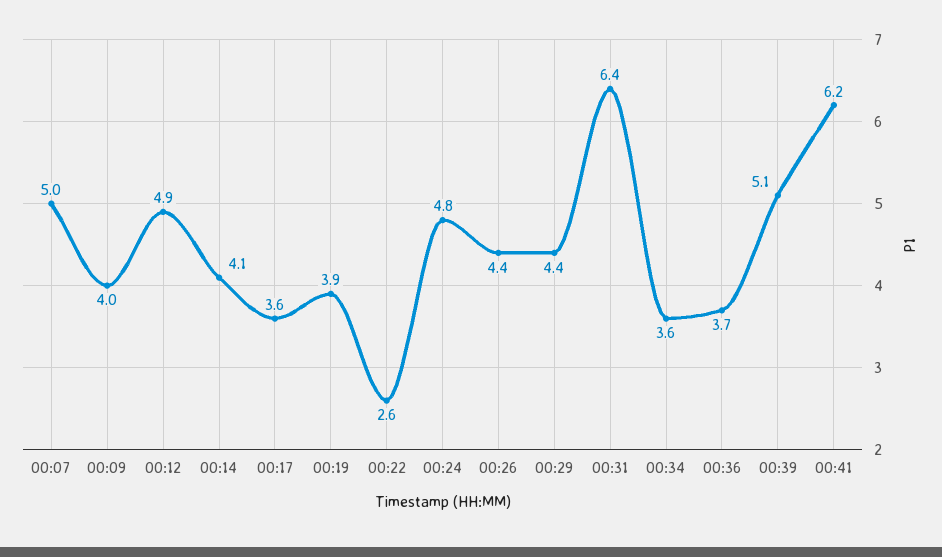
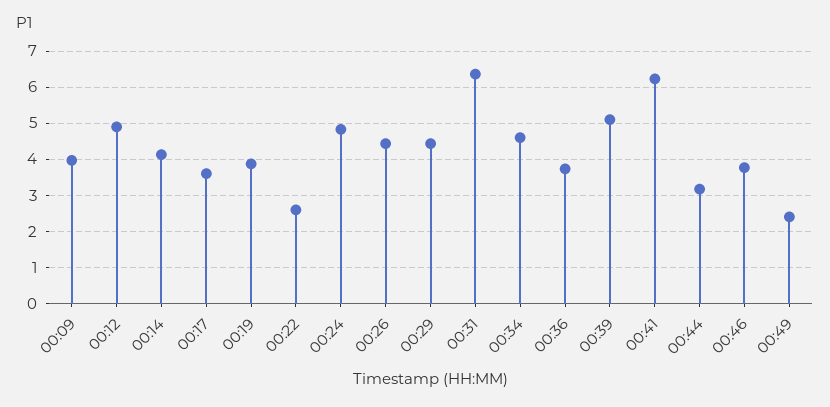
00:07: 5 -> none
00:34: 3.6 -> 4.6
00:44: none -> 3.2
00:46: none -> 3.8
00:49: none -> 2.4

